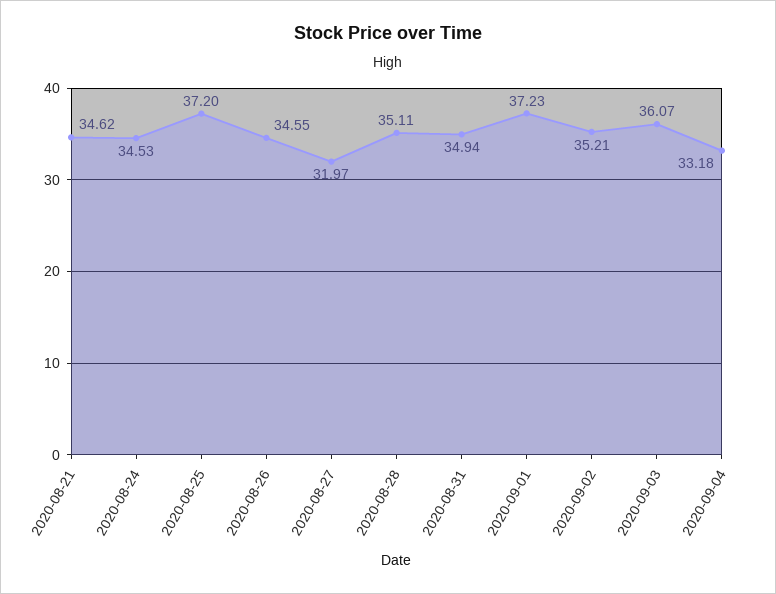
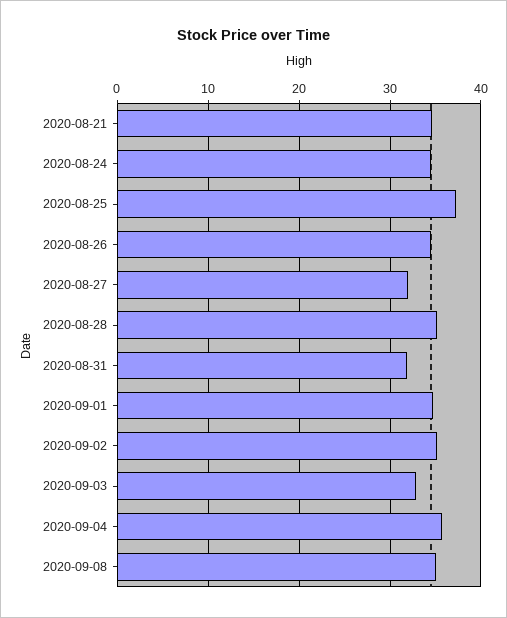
2020-08-31: 34.94 -> 32
2020-09-01: 37.23 -> 35
2020-09-03: 36.07 -> 33
2020-09-04: 33.18 -> 36
2020-09-08: none -> 35

